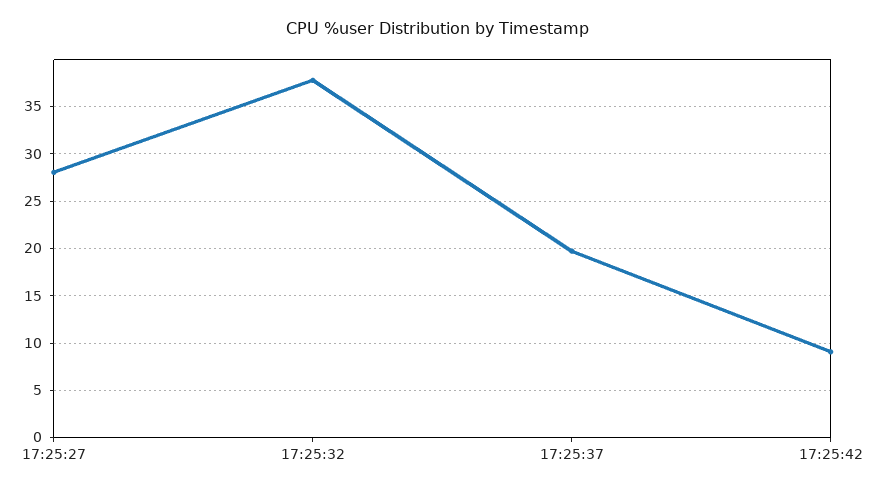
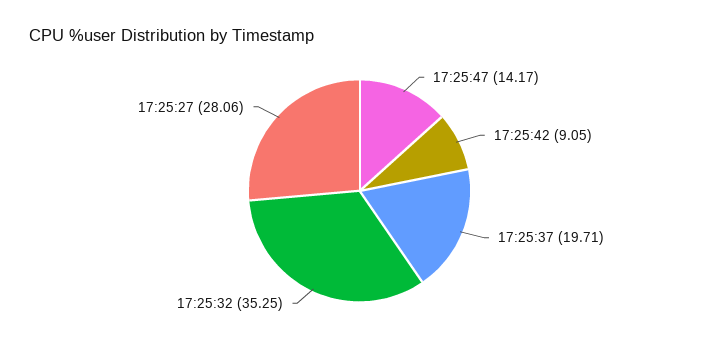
17:25:32: 38 -> 35.25
17:25:47: none -> 14.17

